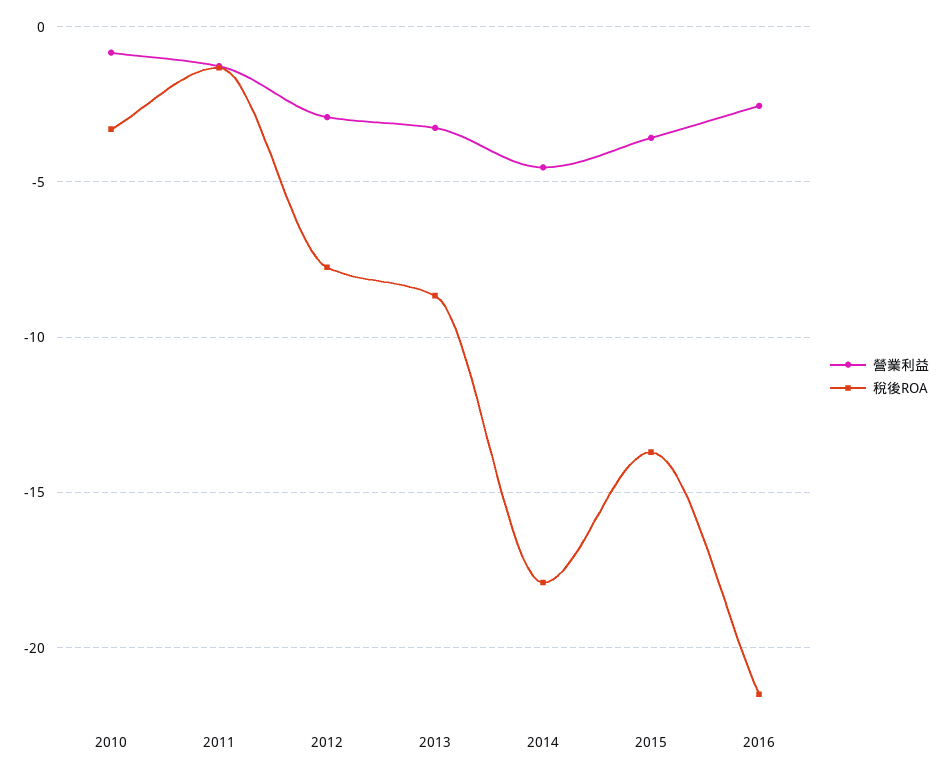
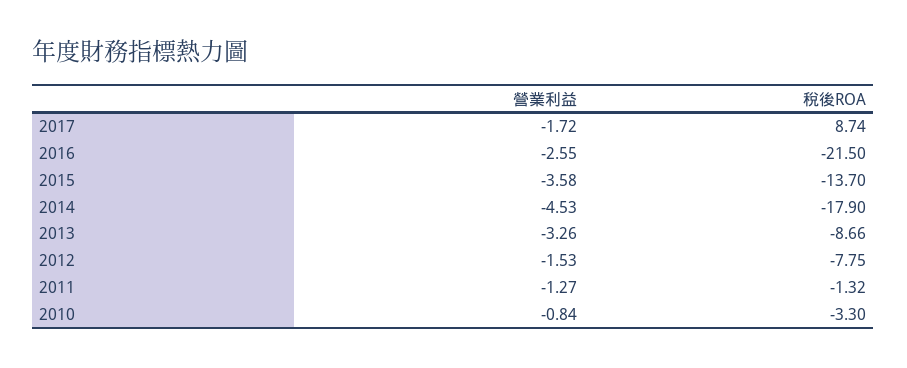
營業利益, 2012: -3 -> -1.53
營業利益, 2017: none -> -1.72
稅後ROA, 2017: none -> 8.74

